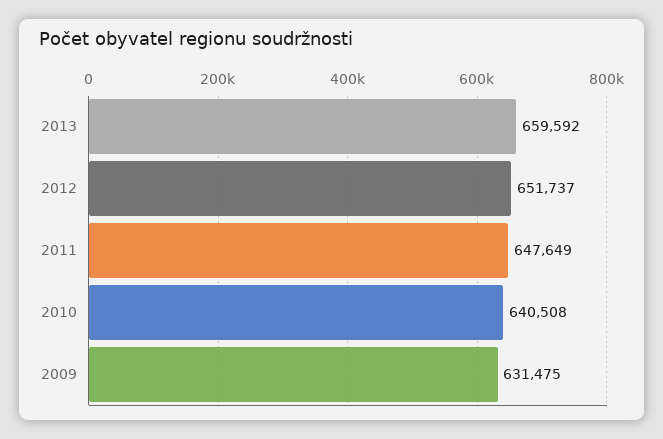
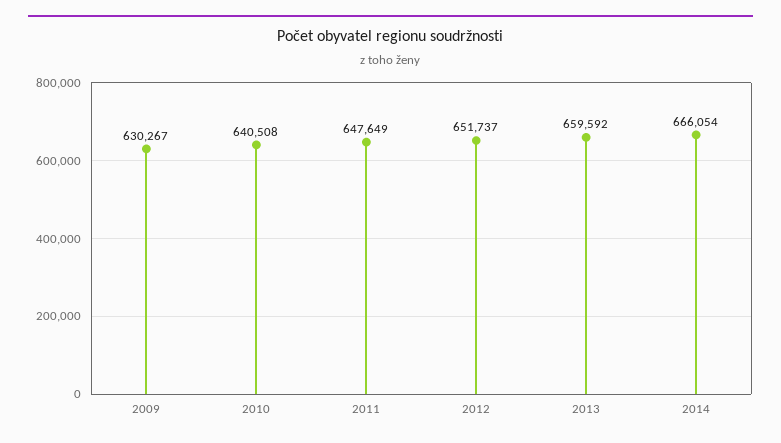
2009: 631475 -> 630267
2014: none -> 666054

